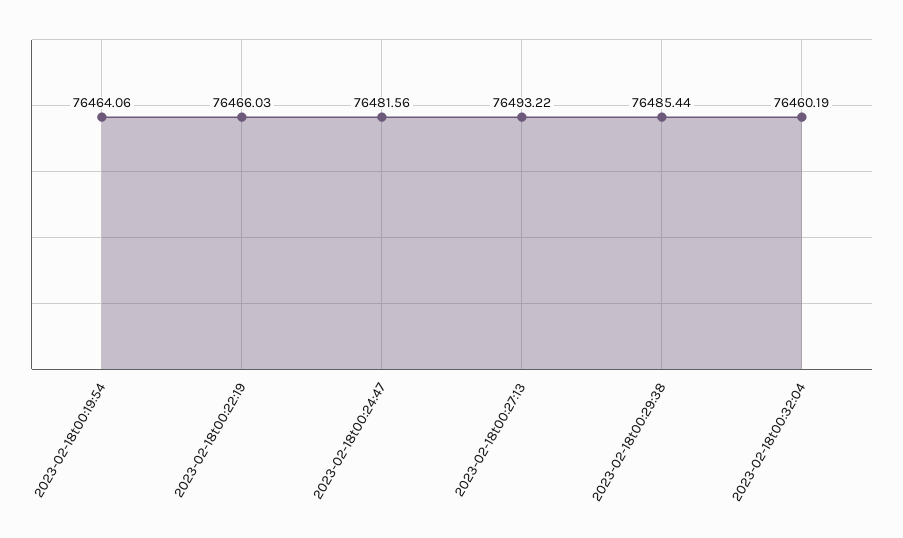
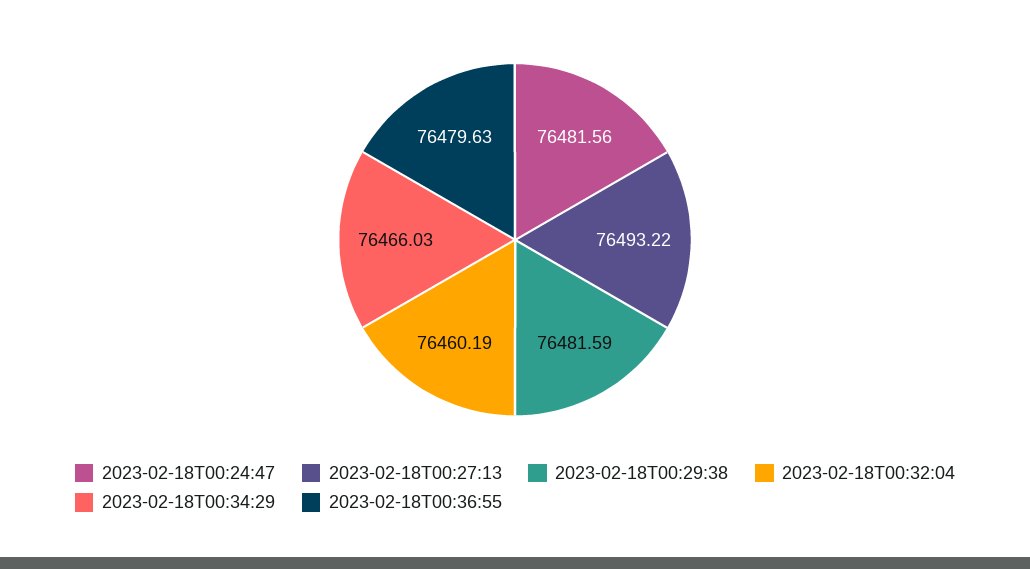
2023-02-18t00:19:54: 76464.06 -> none
2023-02-18t00:22:19: 76466.03 -> none
2023-02-18t00:29:38: 76485.44 -> 76481.59
2023-02-18T00:34:29: none -> 76466.03
2023-02-18T00:36:55: none -> 76479.63

